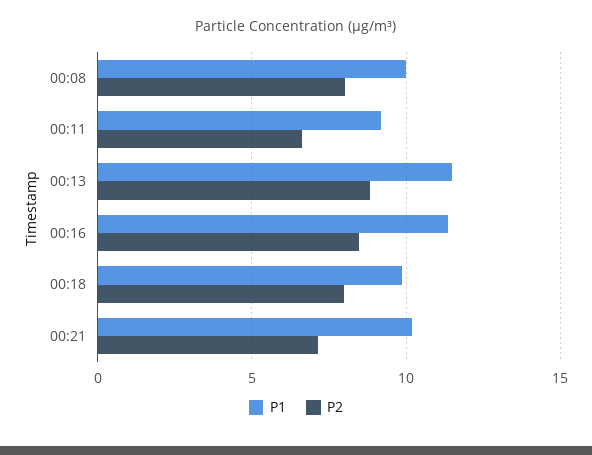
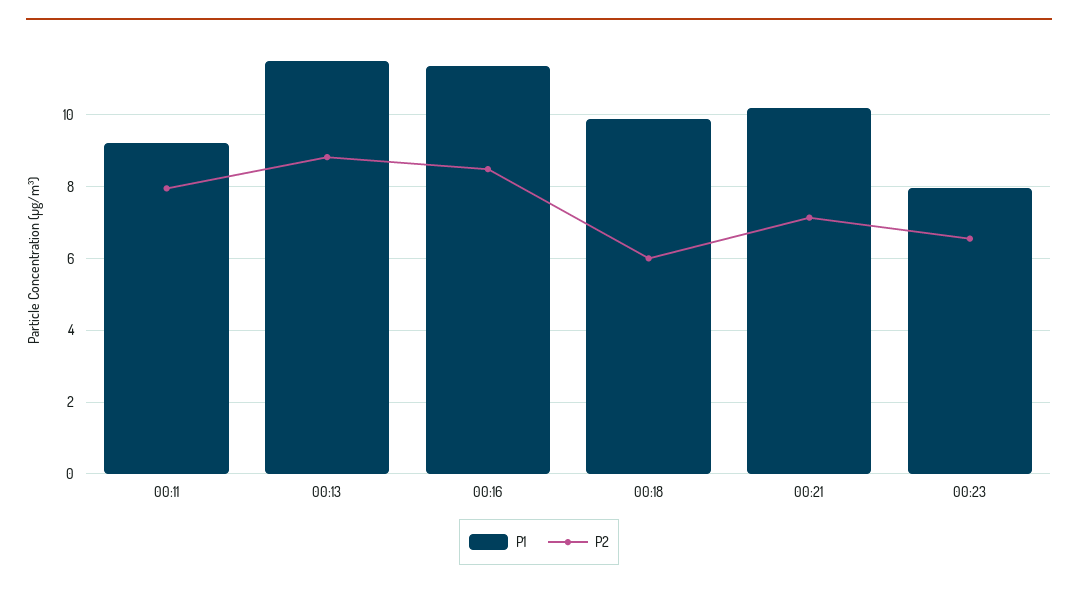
P1, 00:08: 10 -> none
P2, 00:08: 8 -> none
P2, 00:11: 6.5 -> 8
P2, 00:18: 8 -> 6
P1, 00:23: none -> 8
P2, 00:23: none -> 6.6

